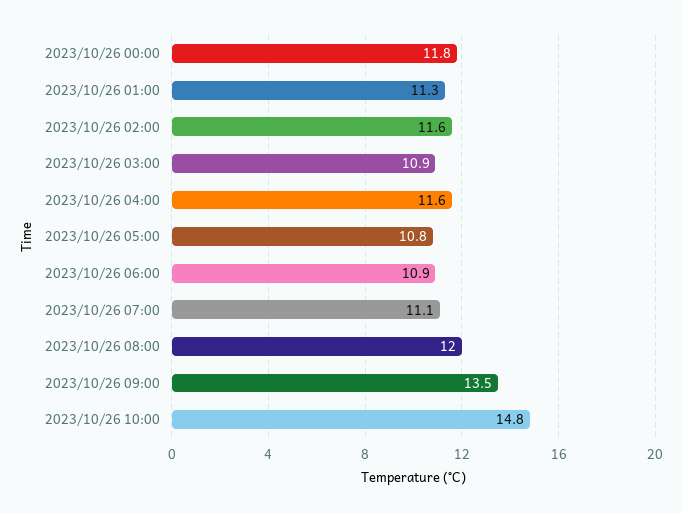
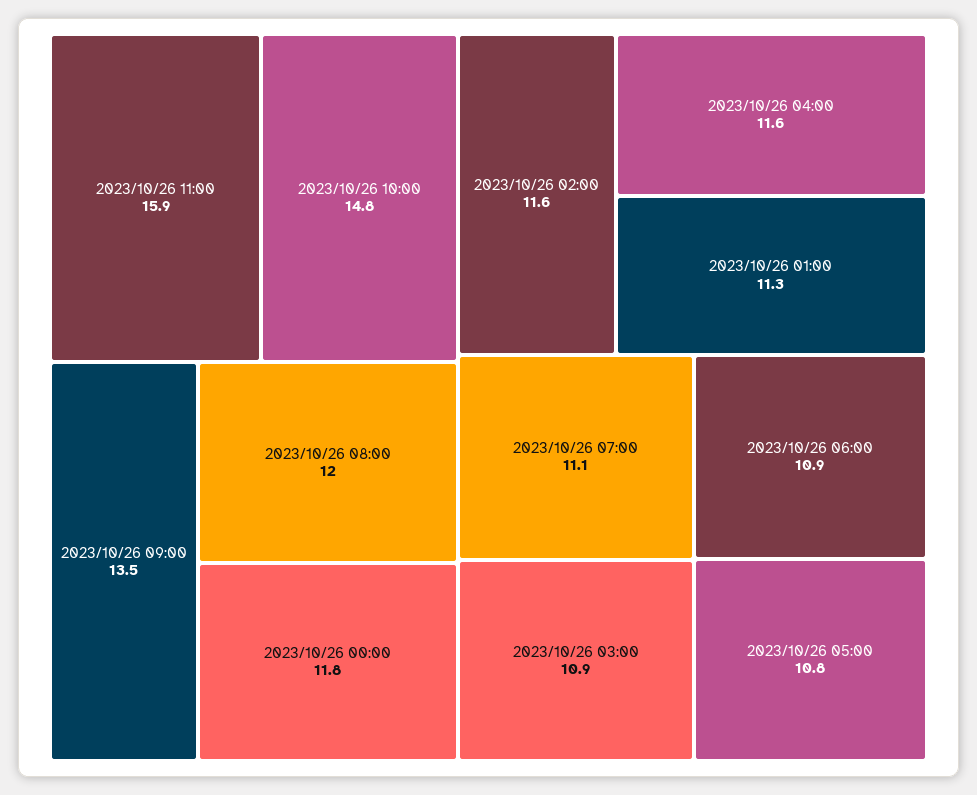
2023/10/26 11:00: none -> 15.9

